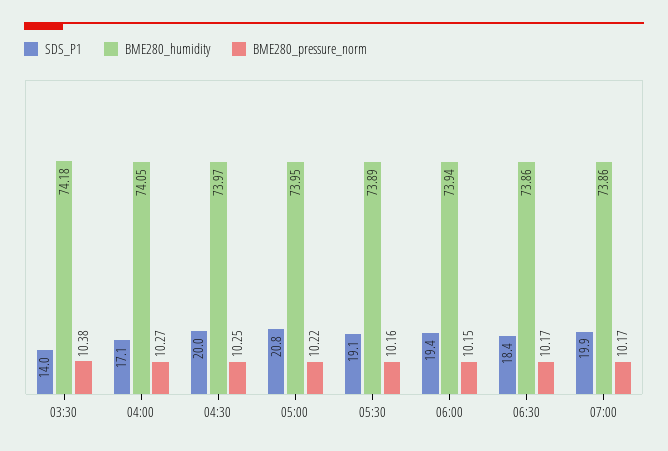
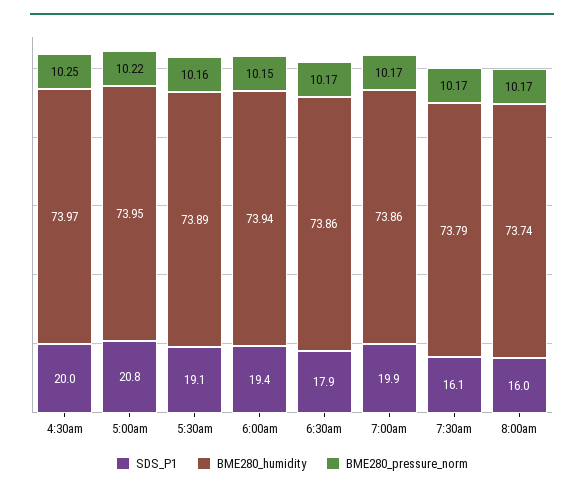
SDS_P1, 03:30: 14 -> none
BME280_humidity, 03:30: 74.18 -> none
BME280_pressure_norm, 03:30: 10.38 -> none
SDS_P1, 04:00: 17.1 -> none
BME280_humidity, 04:00: 74.05 -> none
BME280_pressure_norm, 04:00: 10.27 -> none
SDS_P1, 06:30: 18.4 -> 17.9
SDS_P1, 7:30am: none -> 16.1
BME280_humidity, 7:30am: none -> 73.79
BME280_pressure_norm, 7:30am: none -> 10.17
SDS_P1, 8:00am: none -> 16
BME280_humidity, 8:00am: none -> 73.74
BME280_pressure_norm, 8:00am: none -> 10.17

